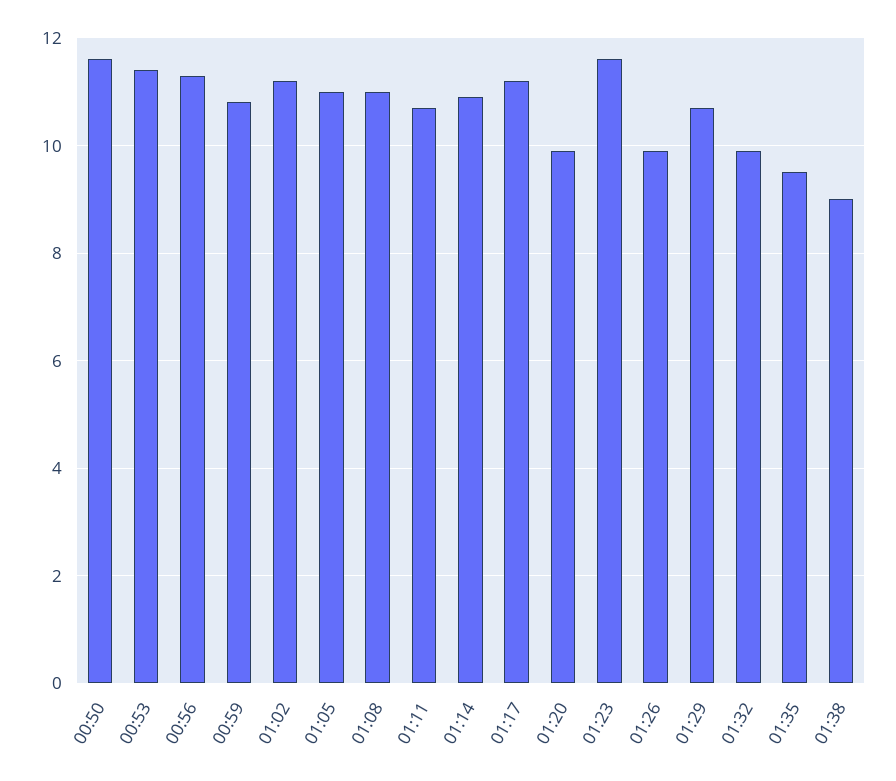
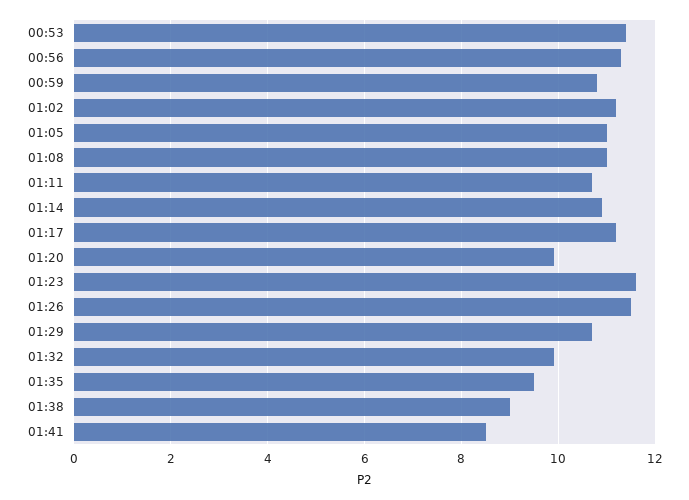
00:50: 11.5 -> none
01:26: 10 -> 11.5
01:41: none -> 8.5

